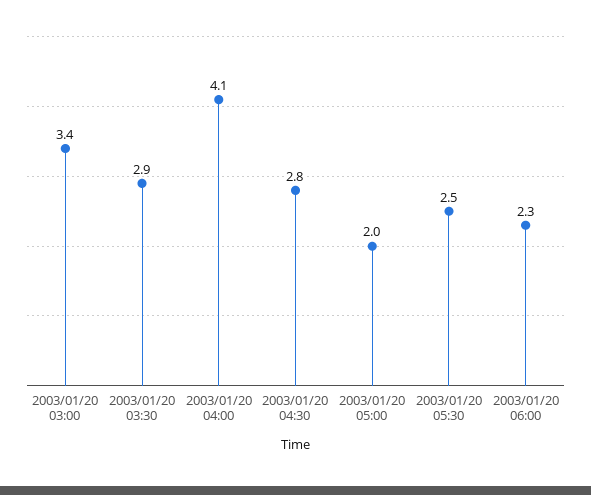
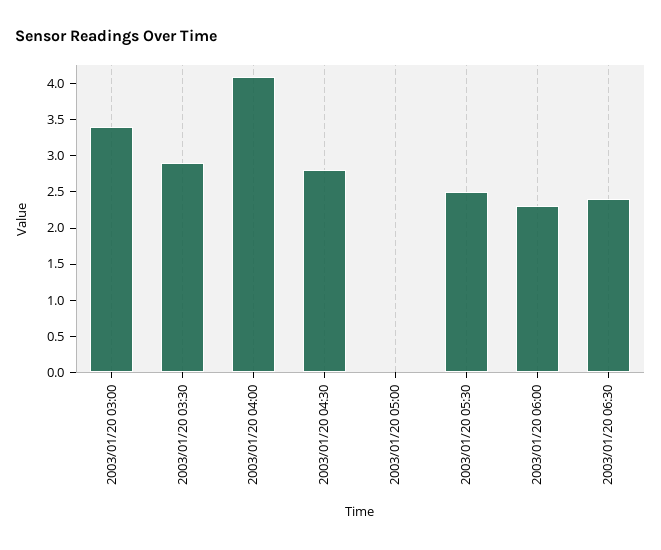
2003/01/20 05:00: 2 -> 0
2003/01/20 06:30: none -> 2.5

